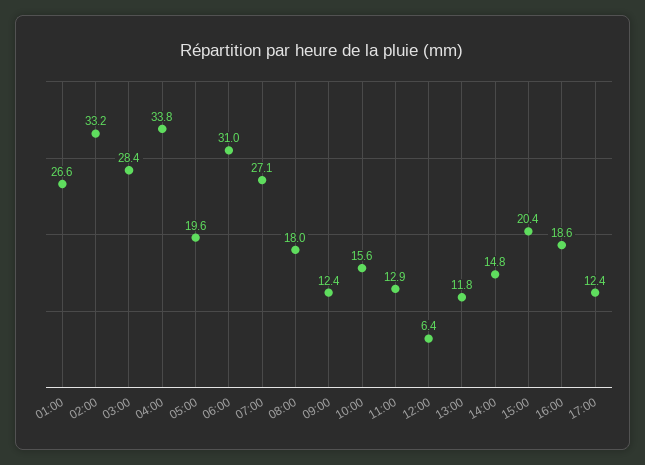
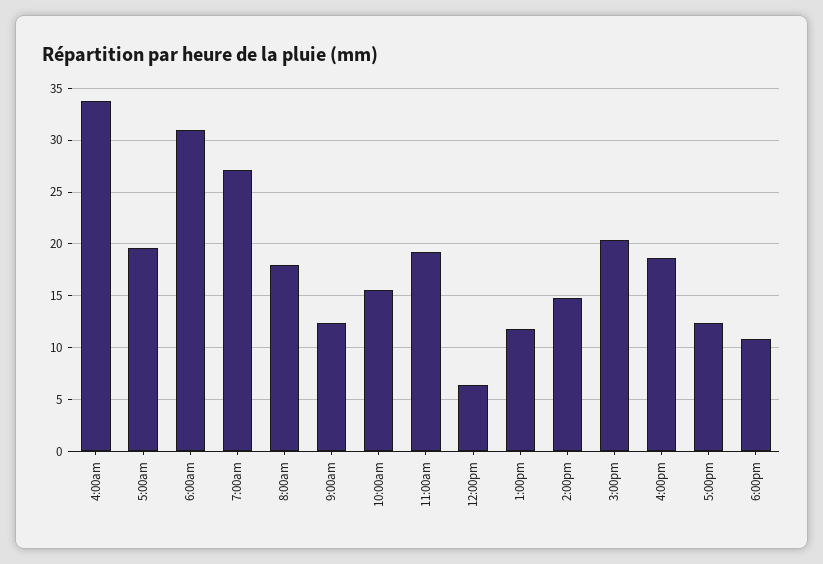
01:00: 26.6 -> none
02:00: 33.2 -> none
03:00: 28.4 -> none
11:00: 12.9 -> 19
6:00pm: none -> 11

